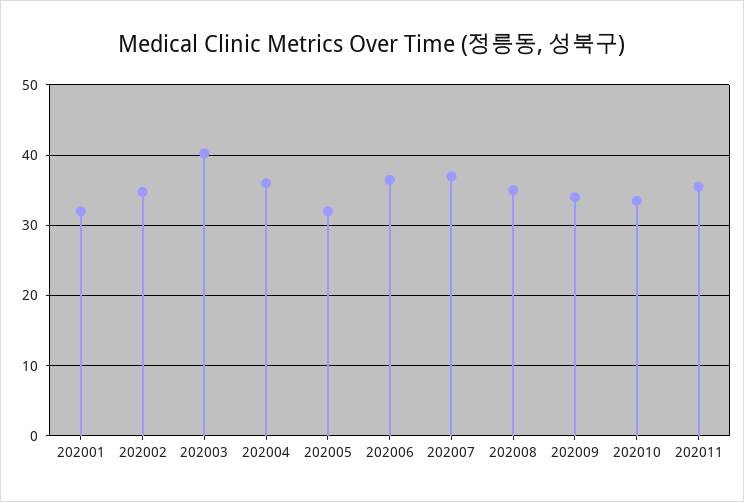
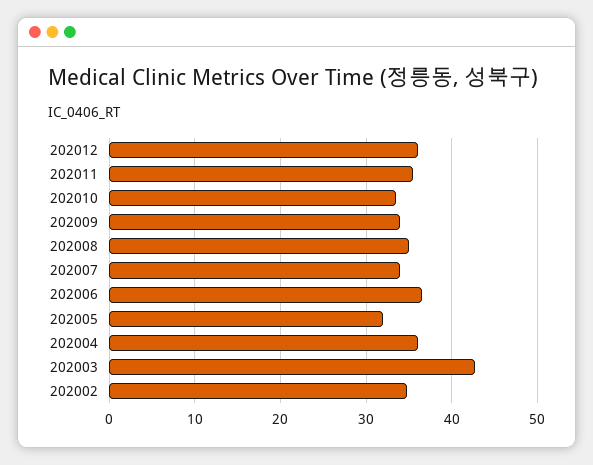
202001: 32 -> none
202003: 40 -> 43
202007: 37 -> 34
202012: none -> 36

